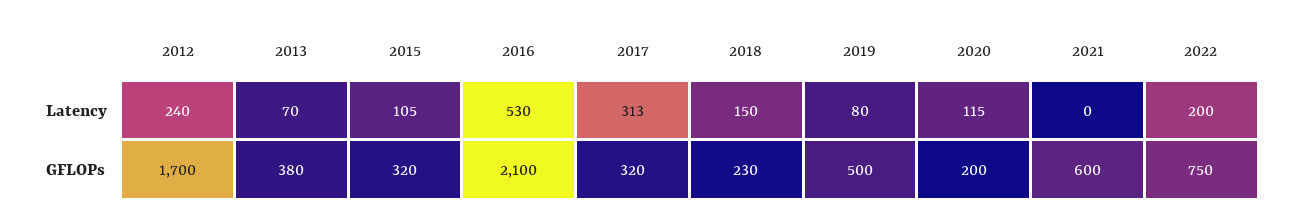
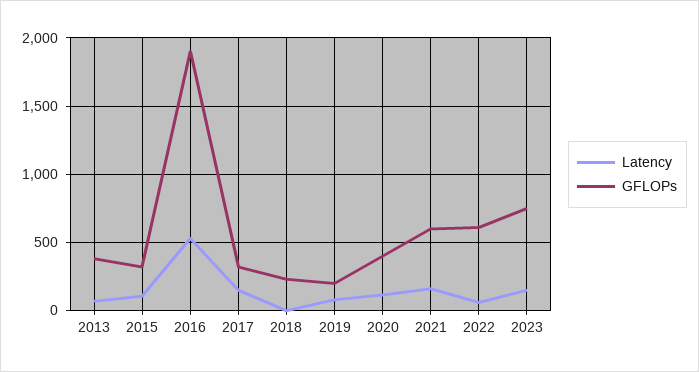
Latency, 2012: 240 -> none
Latency, 2017: 313 -> 150
Latency, 2018: 150 -> 0
Latency, 2021: 0 -> 150
Latency, 2022: 200 -> 50
GFLOPs, 2012: 1700 -> none
GFLOPs, 2016: 2100 -> 1900
GFLOPs, 2019: 500 -> 200
GFLOPs, 2020: 200 -> 400
GFLOPs, 2022: 750 -> 600
Latency, 2023: none -> 150
GFLOPs, 2023: none -> 750

